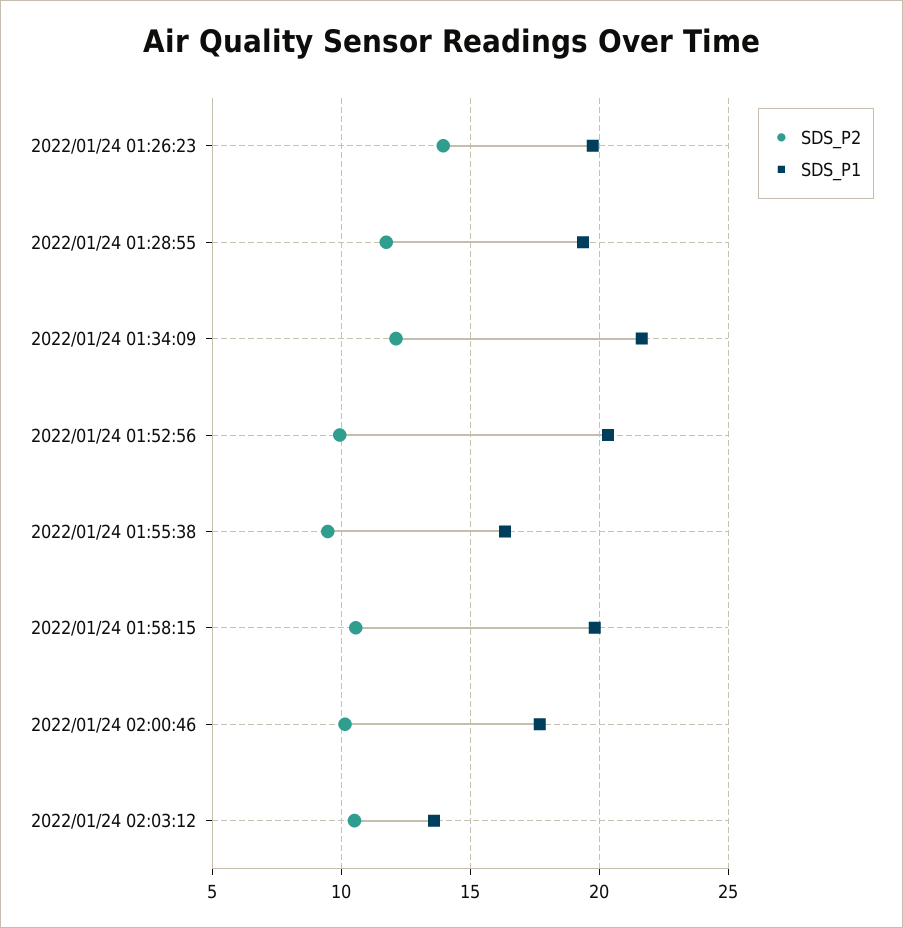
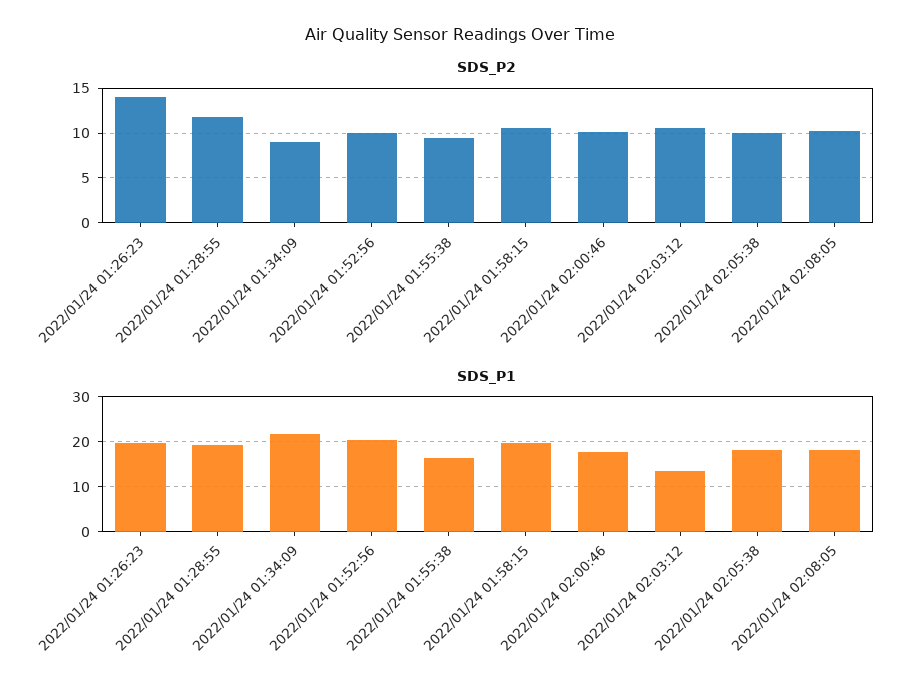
SDS_P2, 2022/01/24 01:34:09: 12 -> 9
SDS_P2, 2022/01/24 02:05:38: none -> 10
SDS_P2, 2022/01/24 02:08:05: none -> 10
SDS_P1, 2022/01/24 02:05:38: none -> 18
SDS_P1, 2022/01/24 02:08:05: none -> 18

